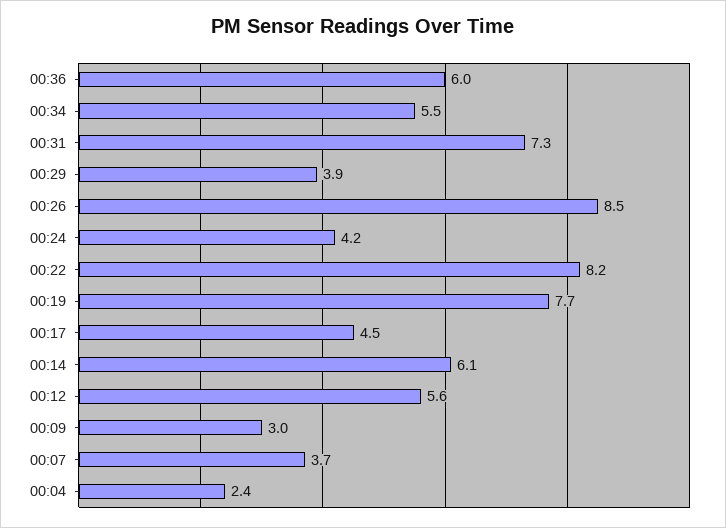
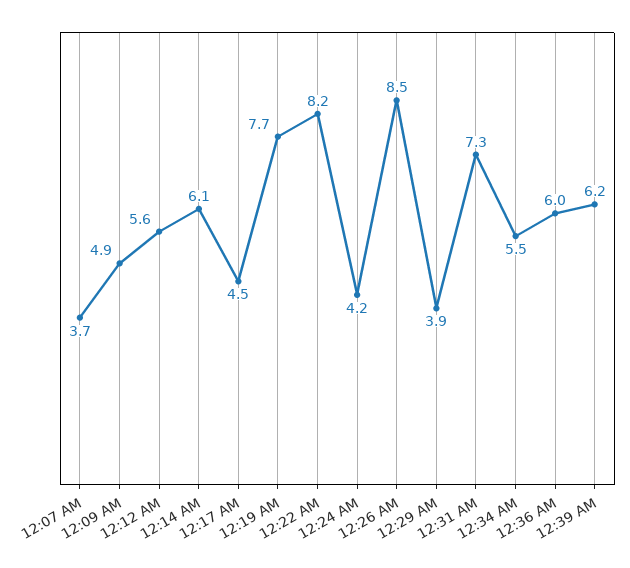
00:09: 3 -> 4.9
00:04: 2.4 -> none
12:39 AM: none -> 6.2

